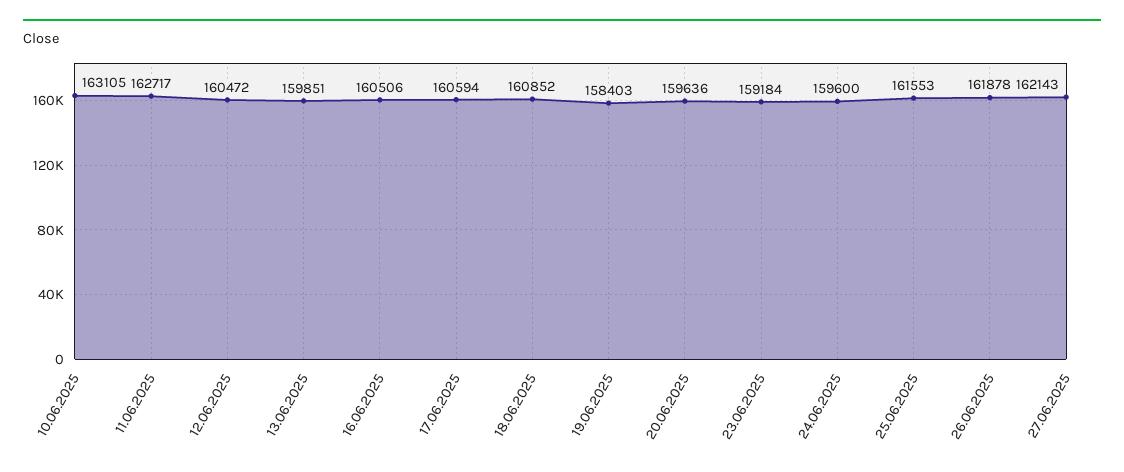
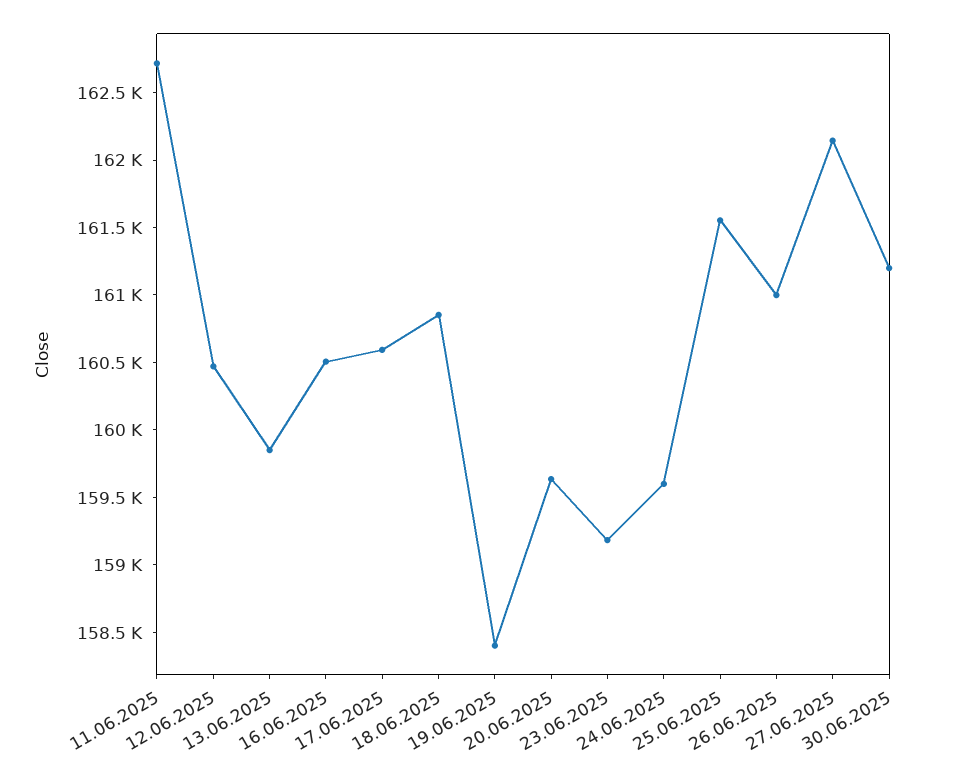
10.06.2025: 163105 -> none
26.06.2025: 161878 -> 161000
30.06.2025: none -> 161200

